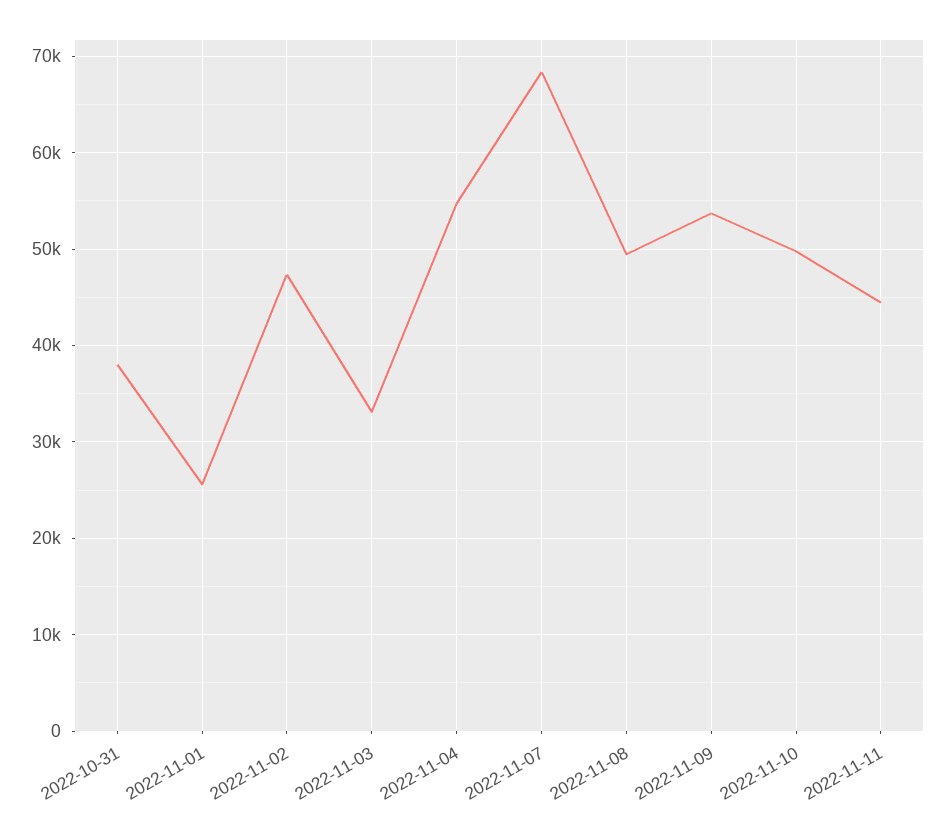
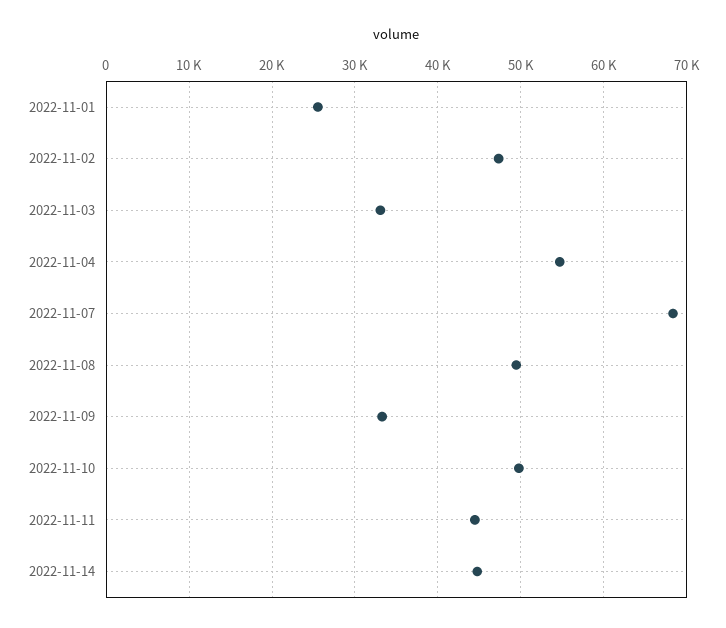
2022-10-31: 38000 -> none
2022-11-09: 54000 -> 33000
2022-11-14: none -> 45000

